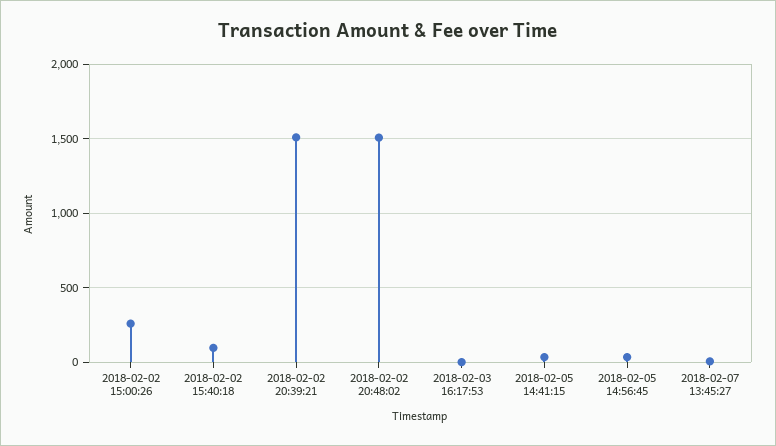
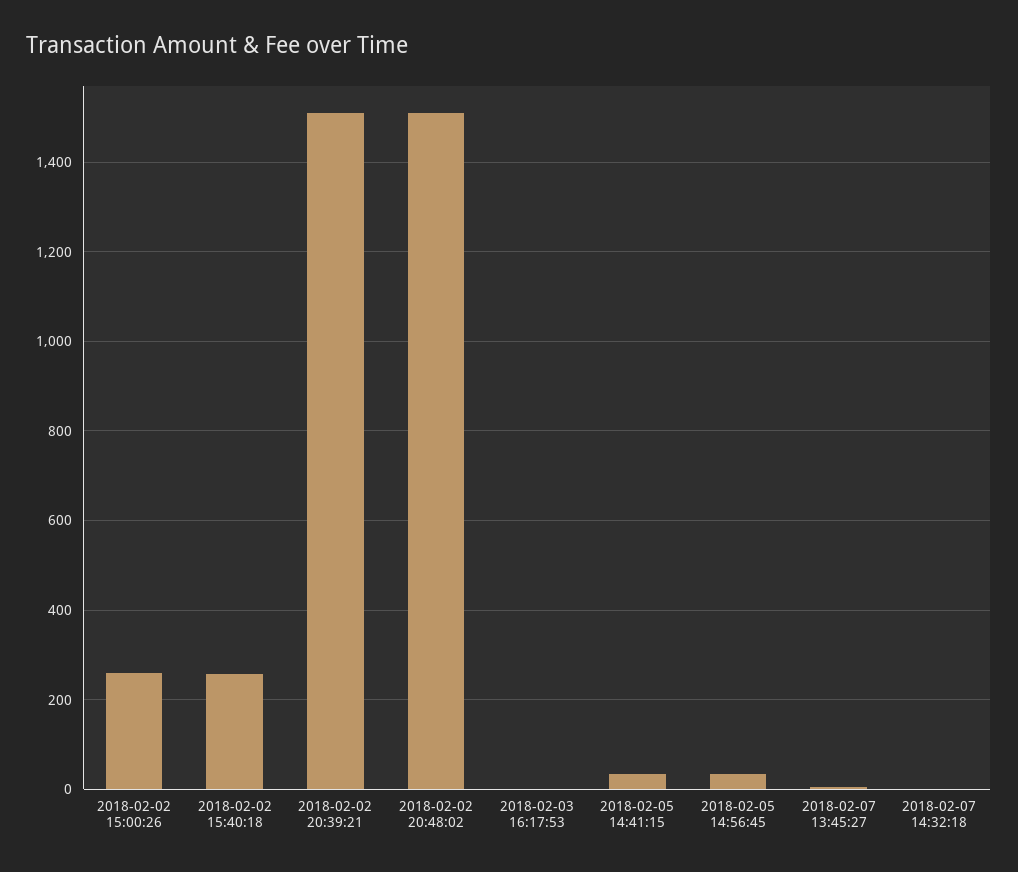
2018-02-02 15:40:18: 100 -> 260
2018-02-07 14:32:18: none -> 0

